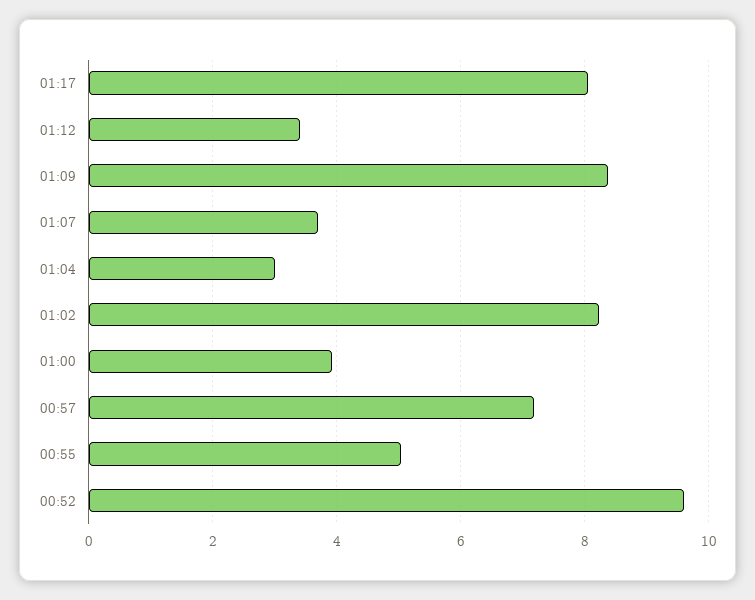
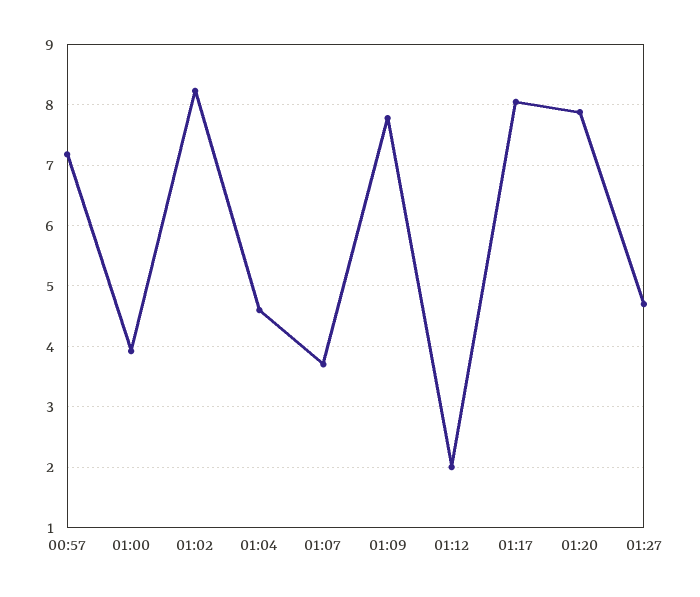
01:12: 3.4 -> 2
01:09: 8.4 -> 7.8
01:04: 3 -> 4.6
00:55: 5 -> none
00:52: 9.6 -> none
01:20: none -> 7.9
01:27: none -> 4.7

